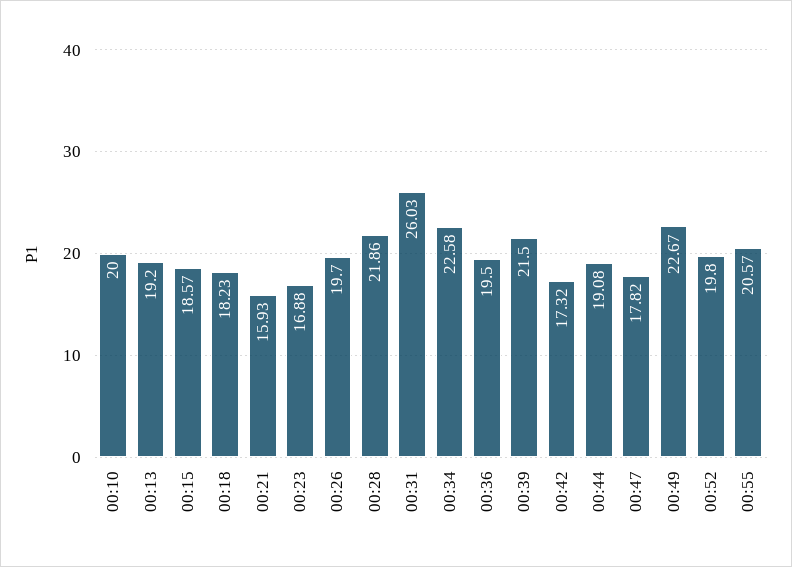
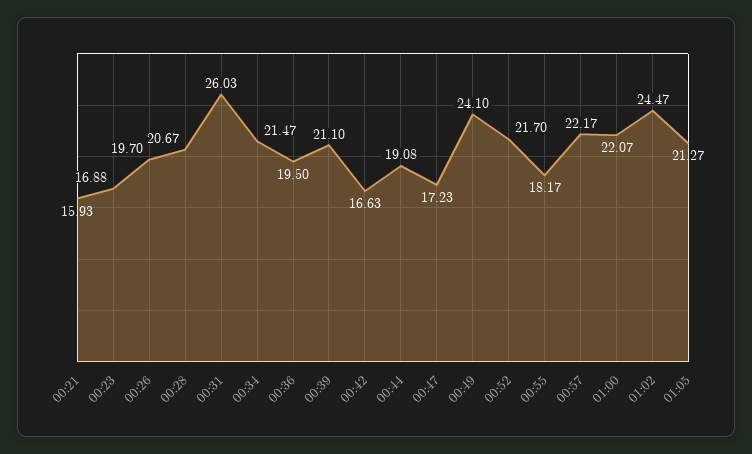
00:10: 20 -> none
00:13: 19.2 -> none
00:15: 18.57 -> none
00:18: 18.23 -> none
00:28: 21.86 -> 20.67
00:34: 22.58 -> 21.47
00:39: 21.5 -> 21.1
00:42: 17.32 -> 16.63
00:47: 17.82 -> 17.23
00:49: 22.67 -> 24.1
00:52: 19.8 -> 21.7
00:55: 20.57 -> 18.17
00:57: none -> 22.17
01:00: none -> 22.07
01:02: none -> 24.47
01:05: none -> 21.27

